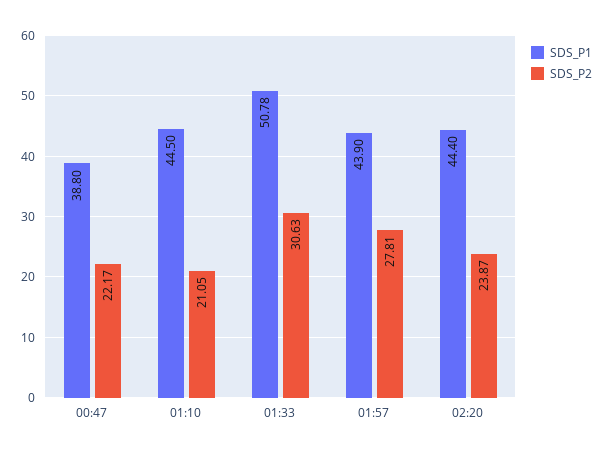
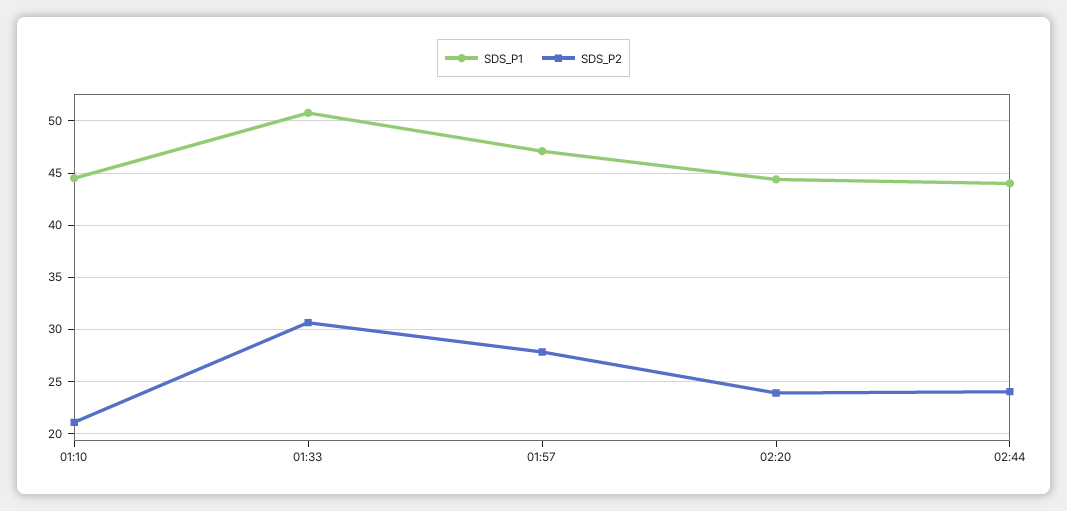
SDS_P1, 00:47: 38.8 -> none
SDS_P2, 00:47: 22.17 -> none
SDS_P1, 01:57: 43.9 -> 47
SDS_P1, 02:44: none -> 44
SDS_P2, 02:44: none -> 24

